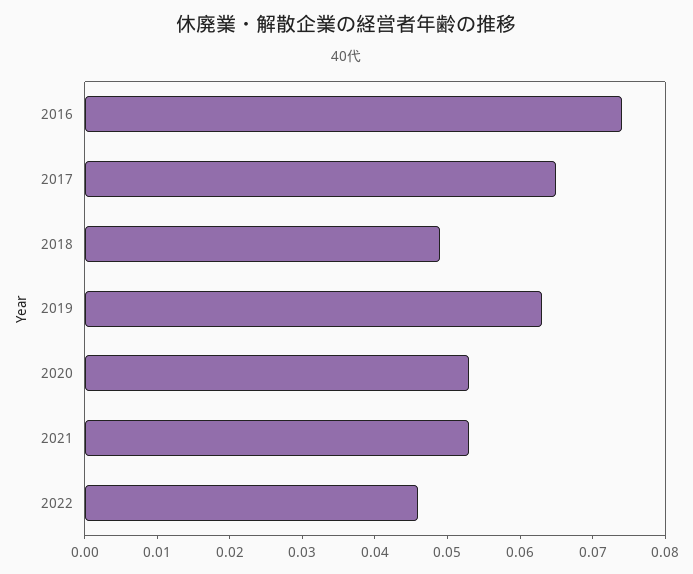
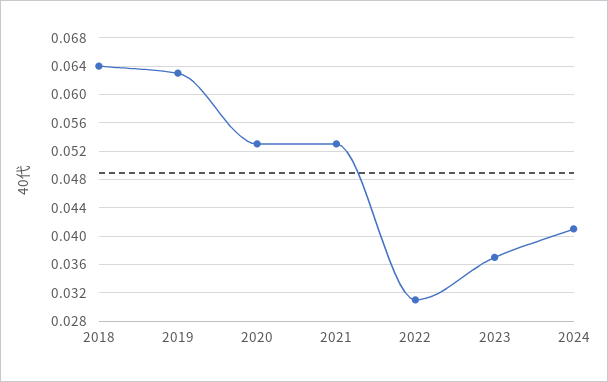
2016: 0.075 -> none
2017: 0.065 -> none
2018: 0.05 -> 0.064
2022: 0.045 -> 0.031
2023: none -> 0.037
2024: none -> 0.041

